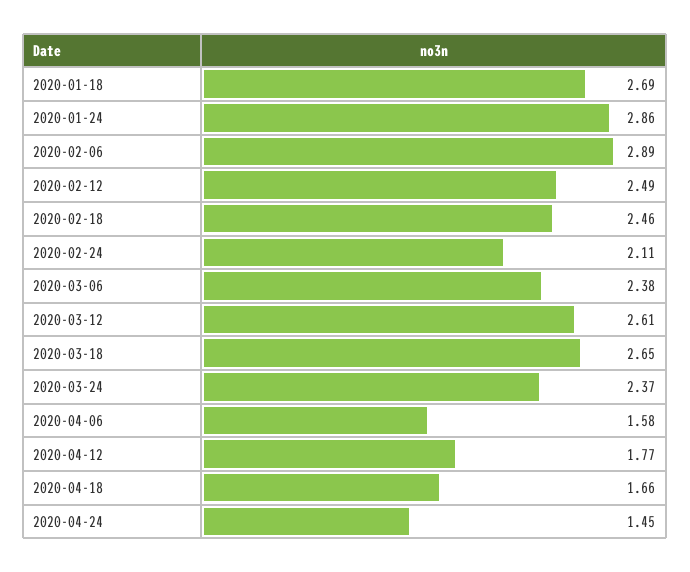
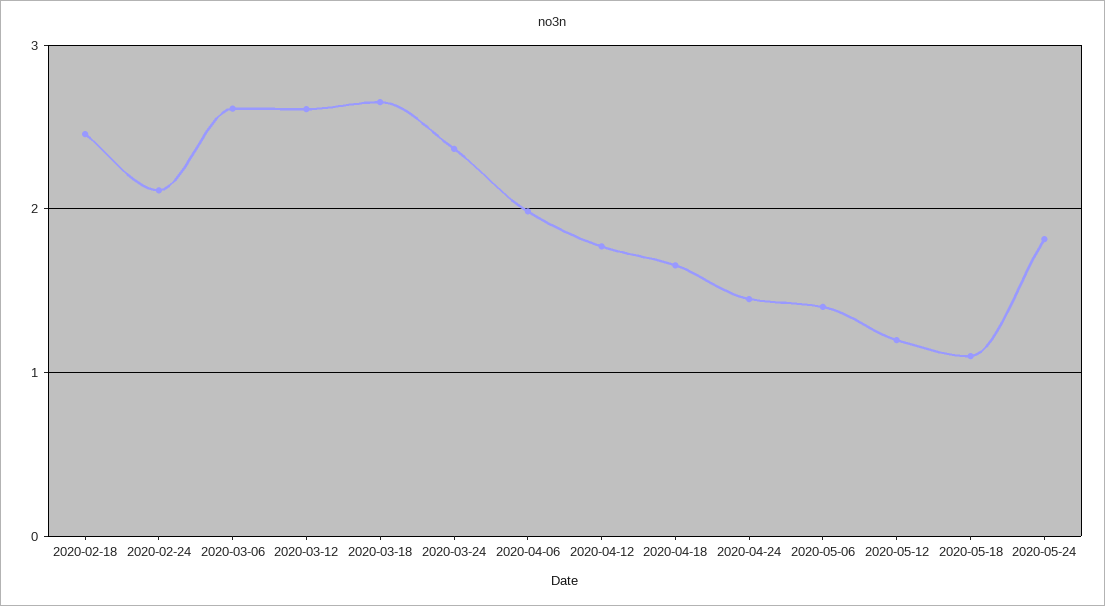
2020-01-18: 2.69 -> none
2020-01-24: 2.86 -> none
2020-02-06: 2.89 -> none
2020-02-12: 2.49 -> none
2020-03-06: 2.38 -> 2.6
2020-04-06: 1.58 -> 2
2020-05-06: none -> 1.4
2020-05-12: none -> 1.2
2020-05-18: none -> 1.1
2020-05-24: none -> 1.8

